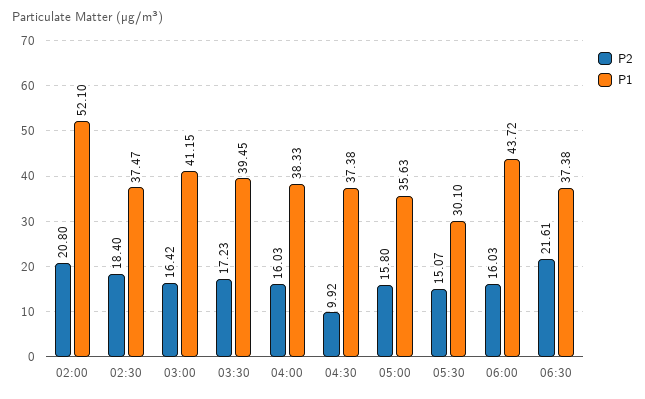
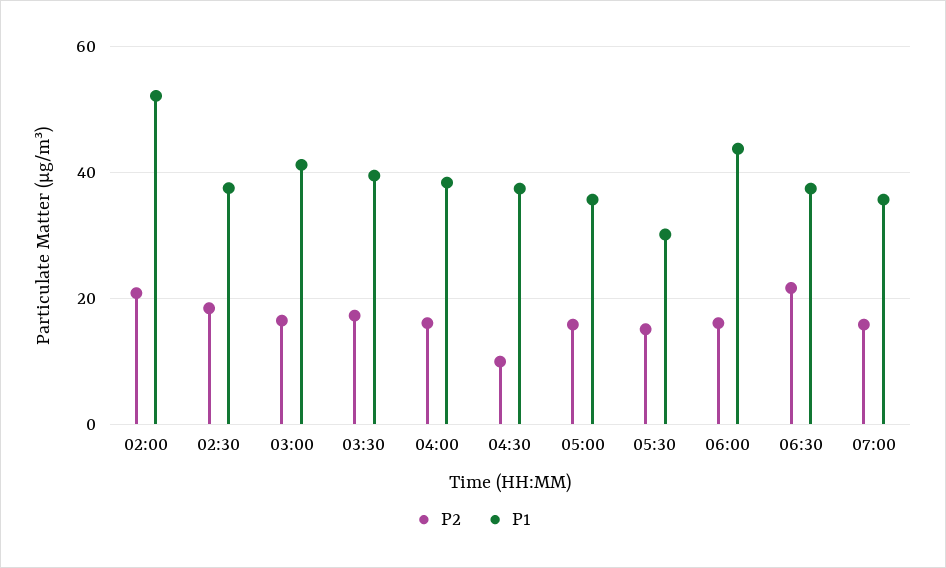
P2, 07:00: none -> 16
P1, 07:00: none -> 36

